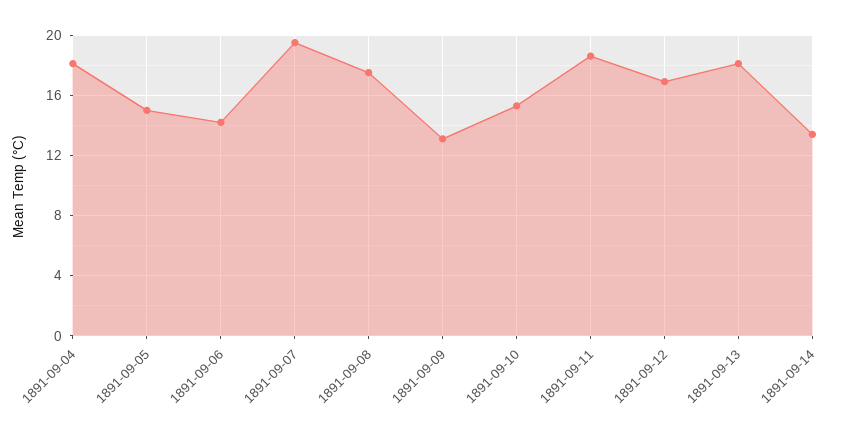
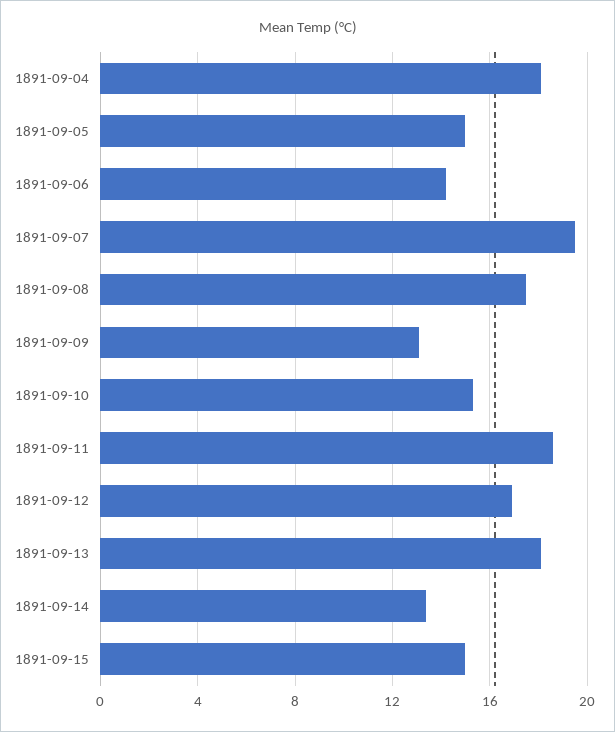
1891-09-15: none -> 15

